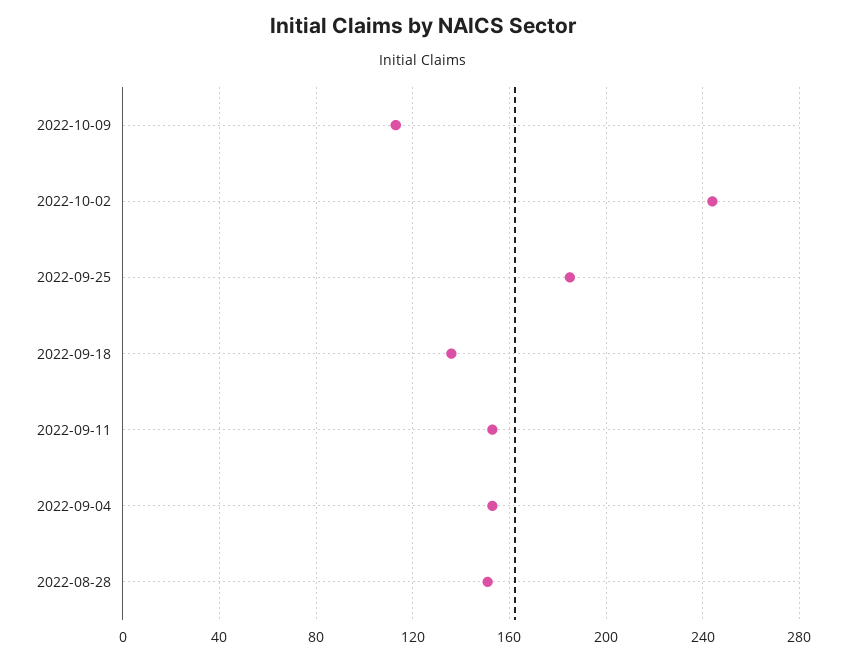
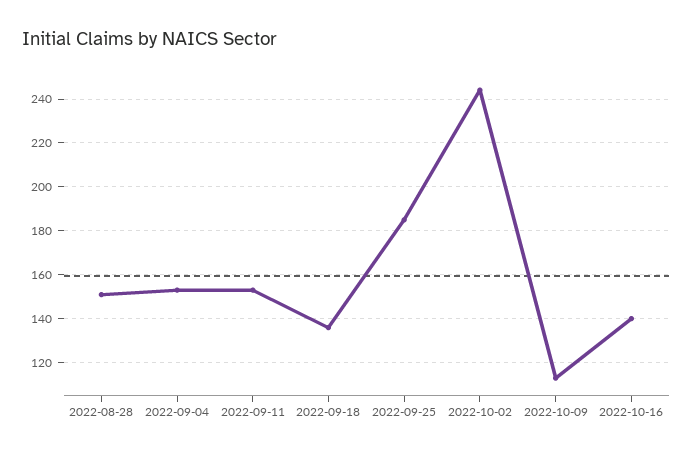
2022-10-16: none -> 140

